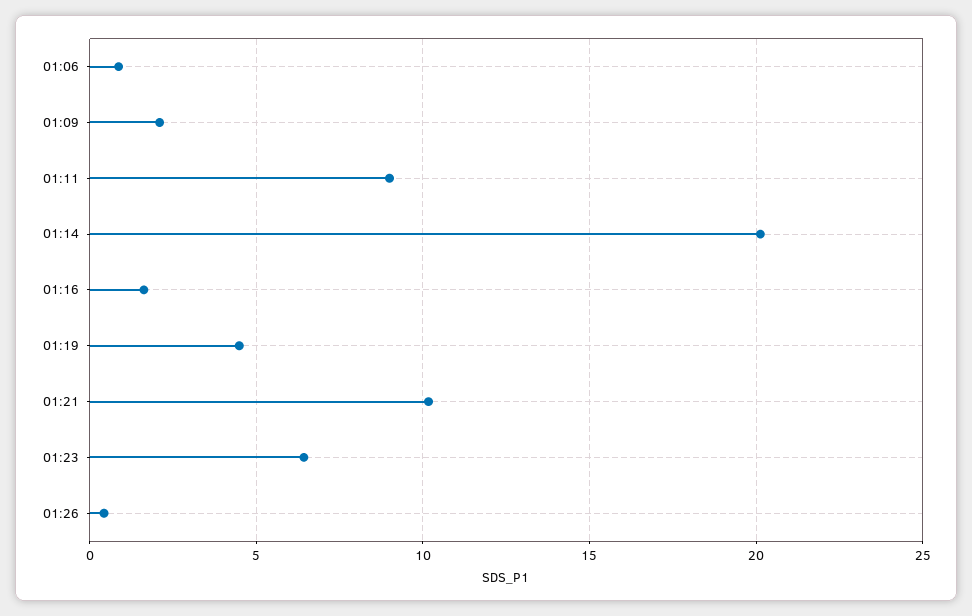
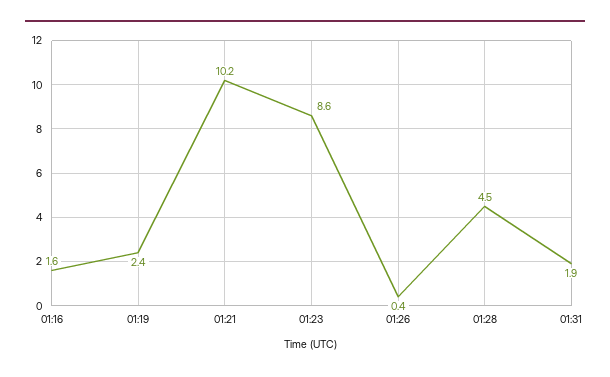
01:06: 1 -> none
01:09: 2 -> none
01:11: 9 -> none
01:14: 20 -> none
01:19: 4.5 -> 2.4
01:23: 6.5 -> 8.6
01:28: none -> 4.5
01:31: none -> 1.9

